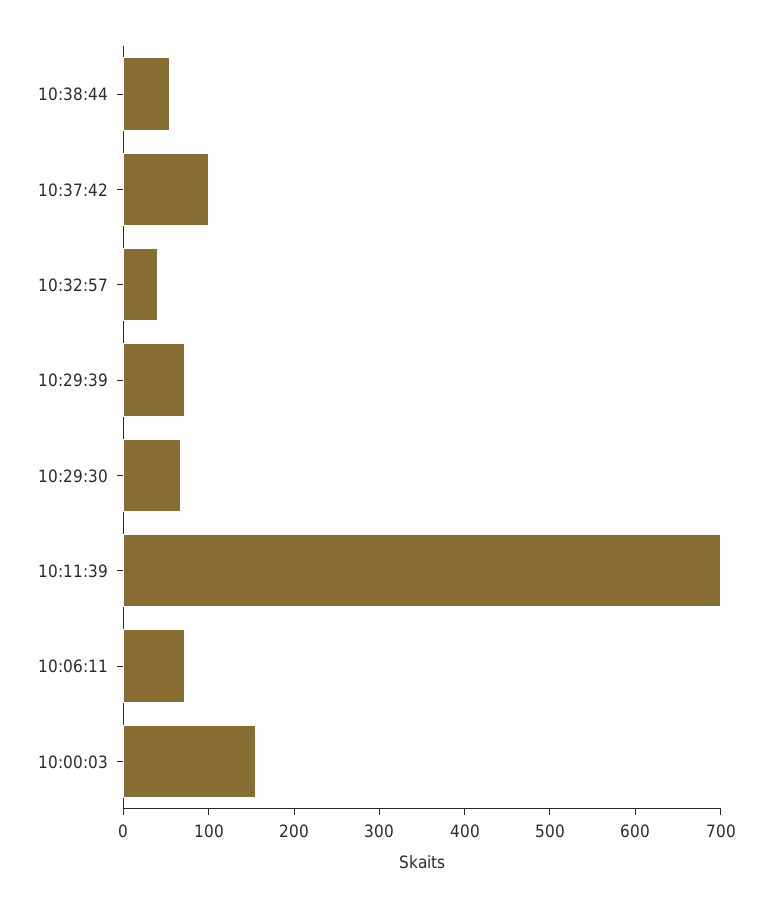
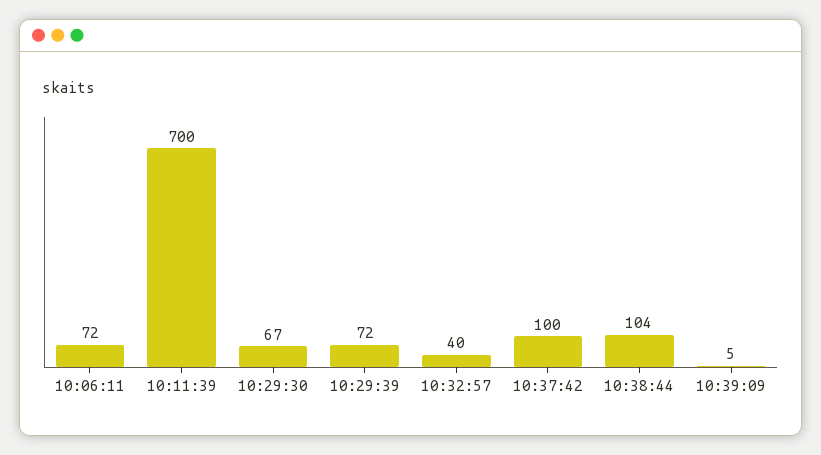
10:38:44: 60 -> 104
10:00:03: 160 -> none
10:39:09: none -> 5

